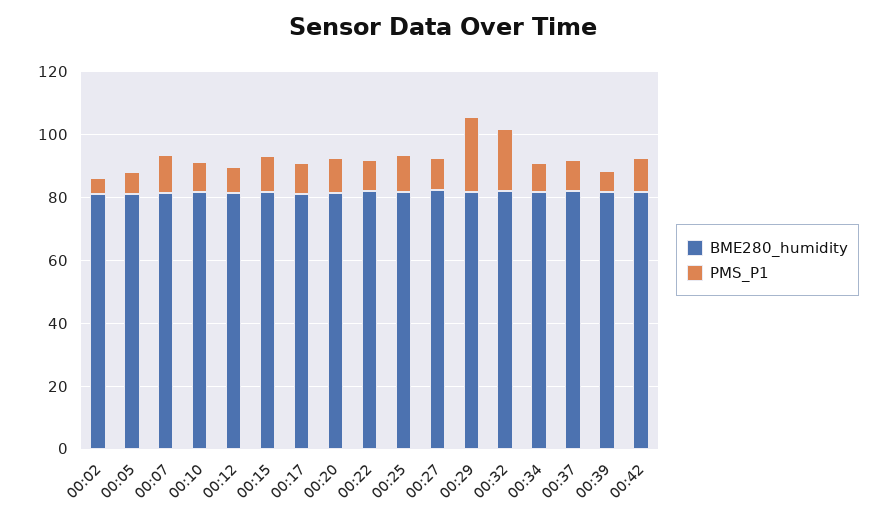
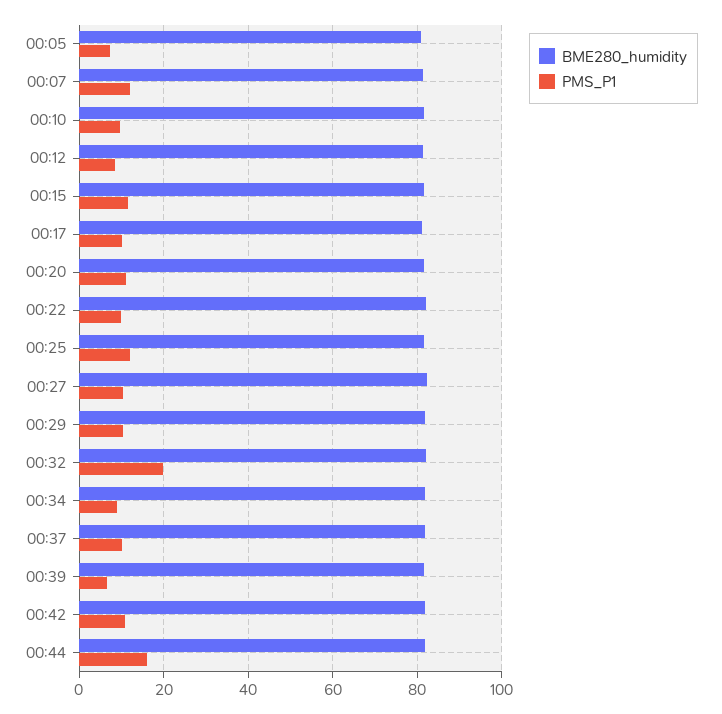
BME280_humidity, 00:02: 80 -> none
PMS_P1, 00:02: 5 -> none
PMS_P1, 00:29: 25 -> 10
BME280_humidity, 00:44: none -> 82
PMS_P1, 00:44: none -> 16

